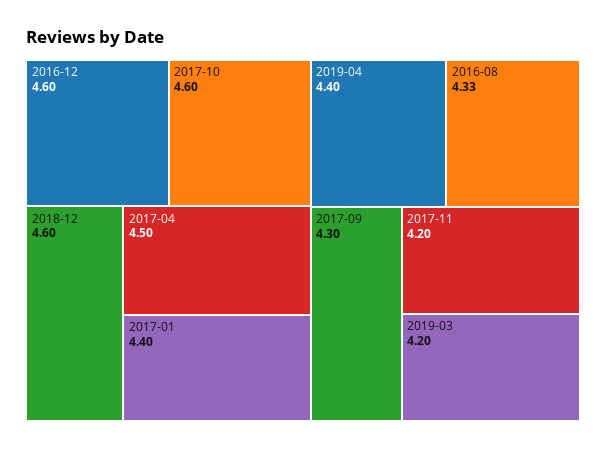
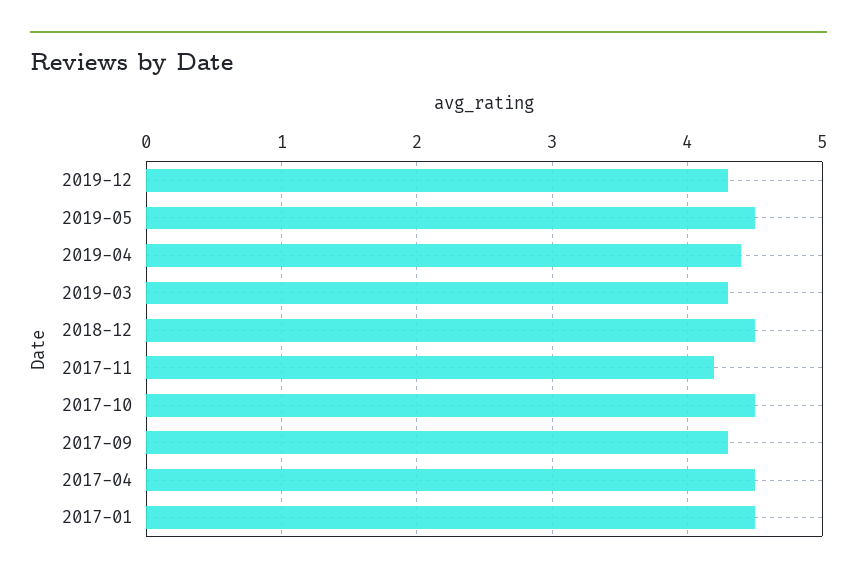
2016-12: 4.6 -> none
2017-10: 4.6 -> 4.5
2018-12: 4.6 -> 4.5
2017-01: 4.4 -> 4.5
2016-08: 4.33 -> none
2019-03: 4.2 -> 4.3
2019-12: none -> 4.3
2019-05: none -> 4.5

